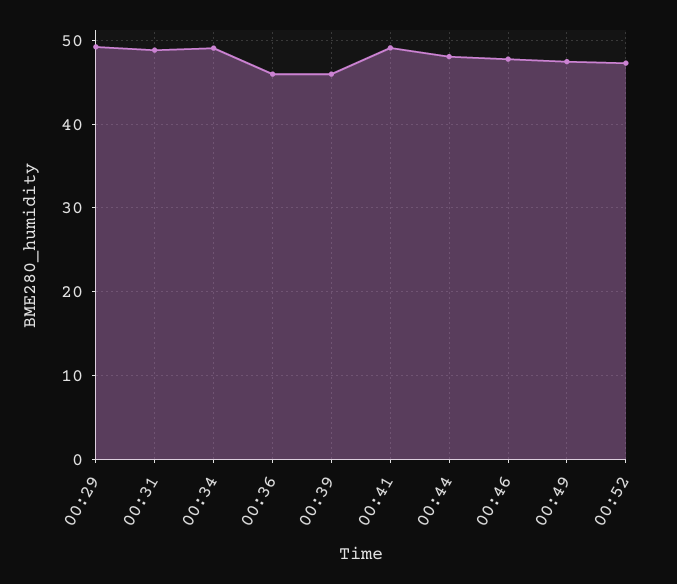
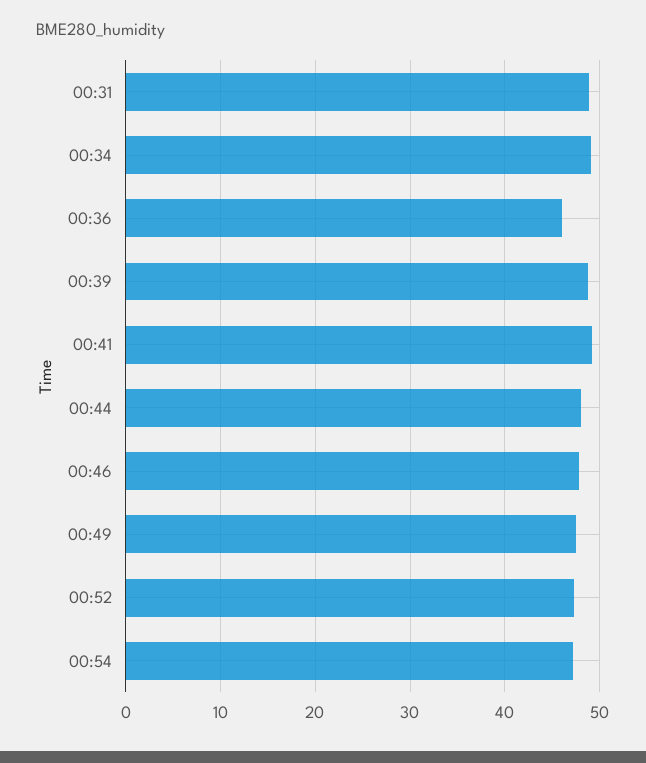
00:29: 49 -> none
00:39: 46 -> 49
00:54: none -> 47

